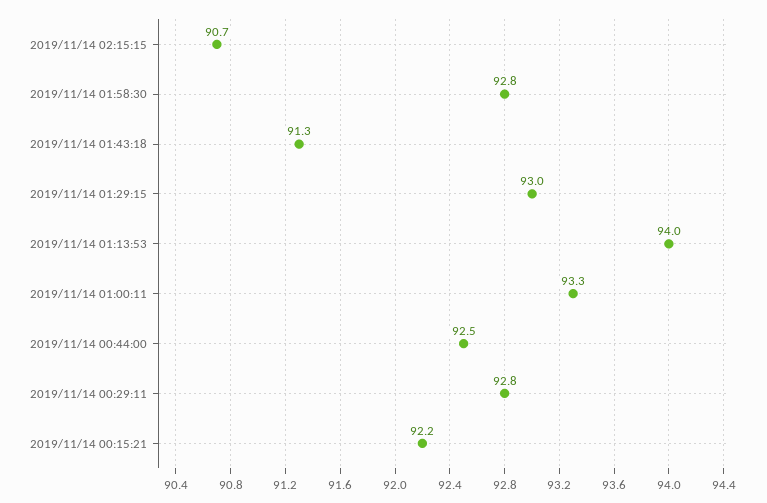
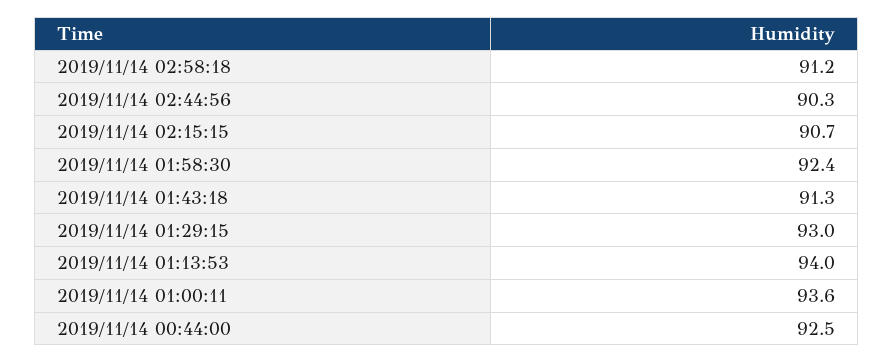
2019/11/14 01:58:30: 92.8 -> 92.4
2019/11/14 01:00:11: 93.3 -> 93.6
2019/11/14 00:29:11: 92.8 -> none
2019/11/14 00:15:21: 92.2 -> none
2019/11/14 02:58:18: none -> 91.2
2019/11/14 02:44:56: none -> 90.3

